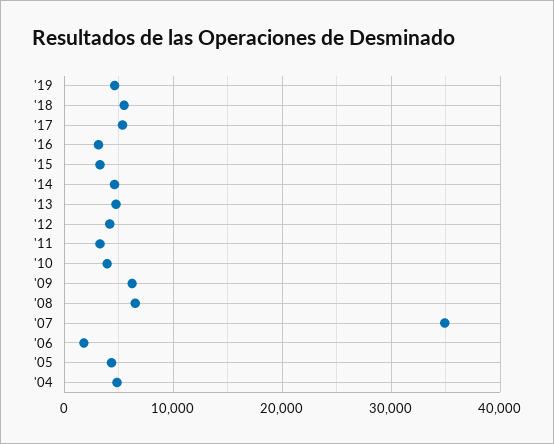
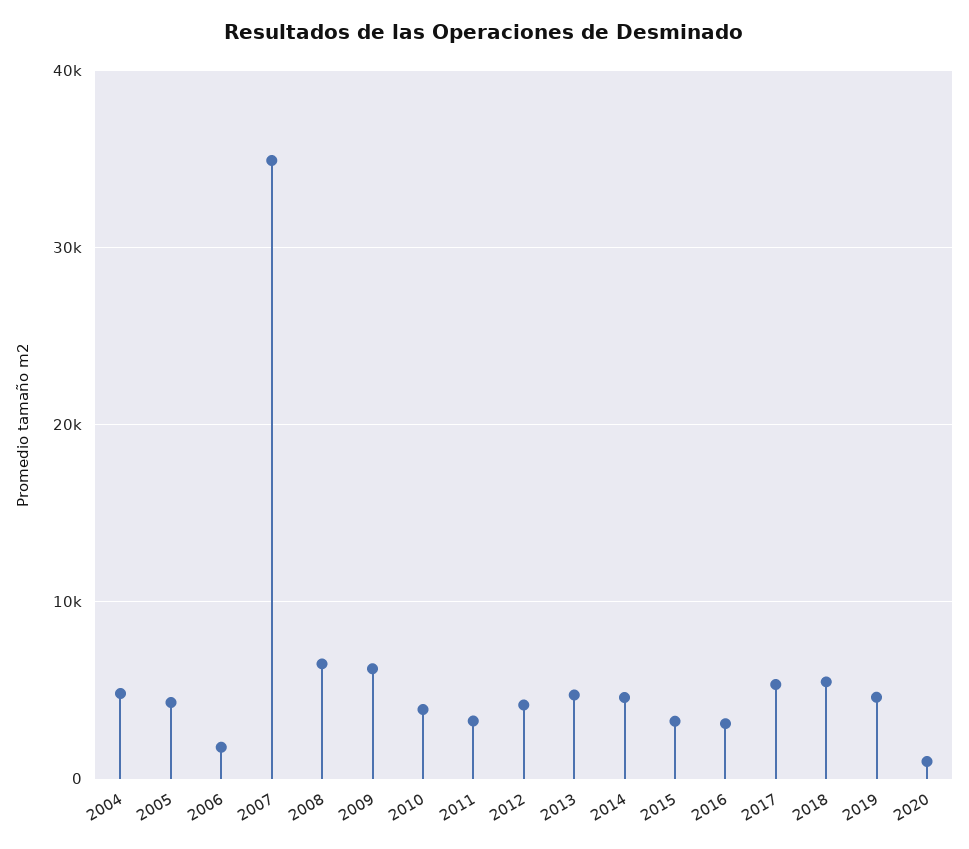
2020: none -> 1000

